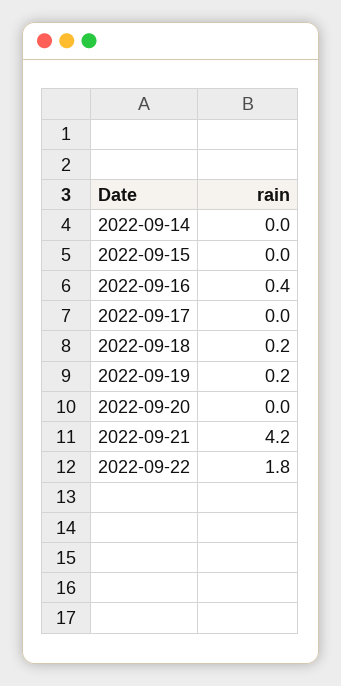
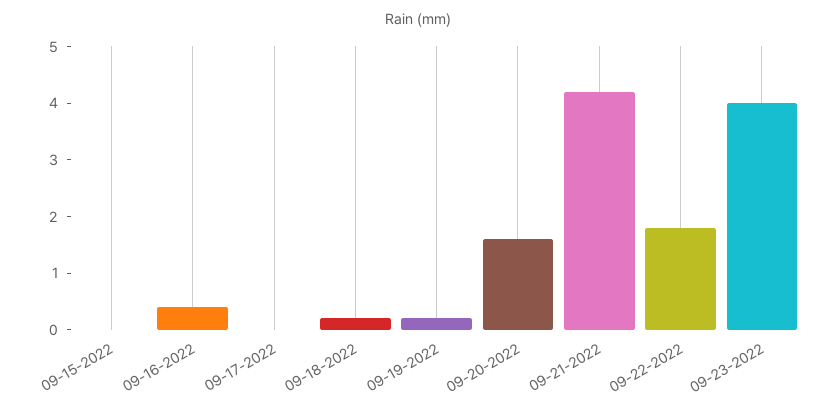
2022-09-14: 0 -> none
2022-09-20: 0 -> 1.5
09-23-2022: none -> 4

